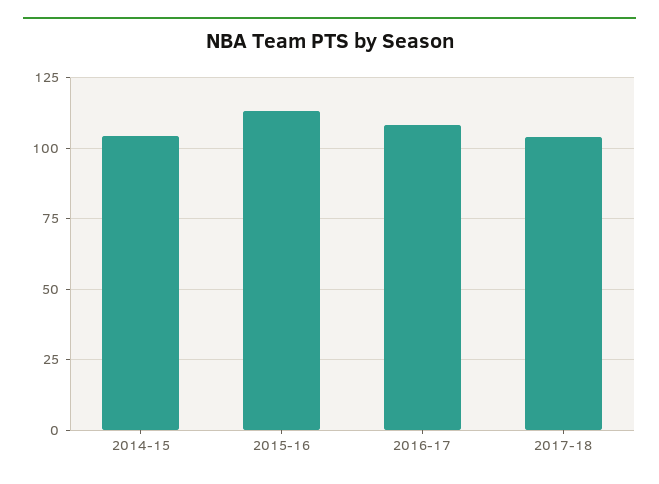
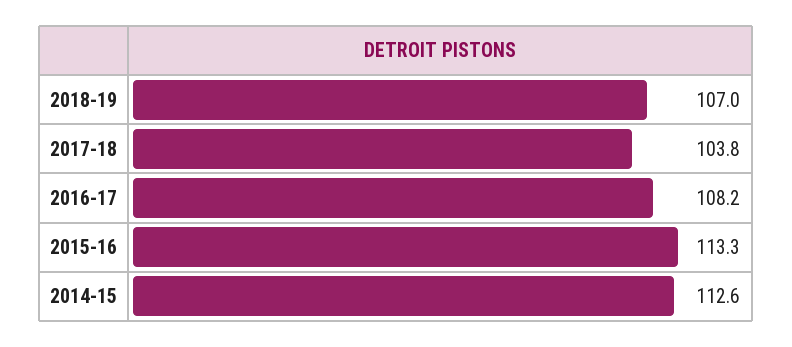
2014-15: 105 -> 112.6
2018-19: none -> 107

